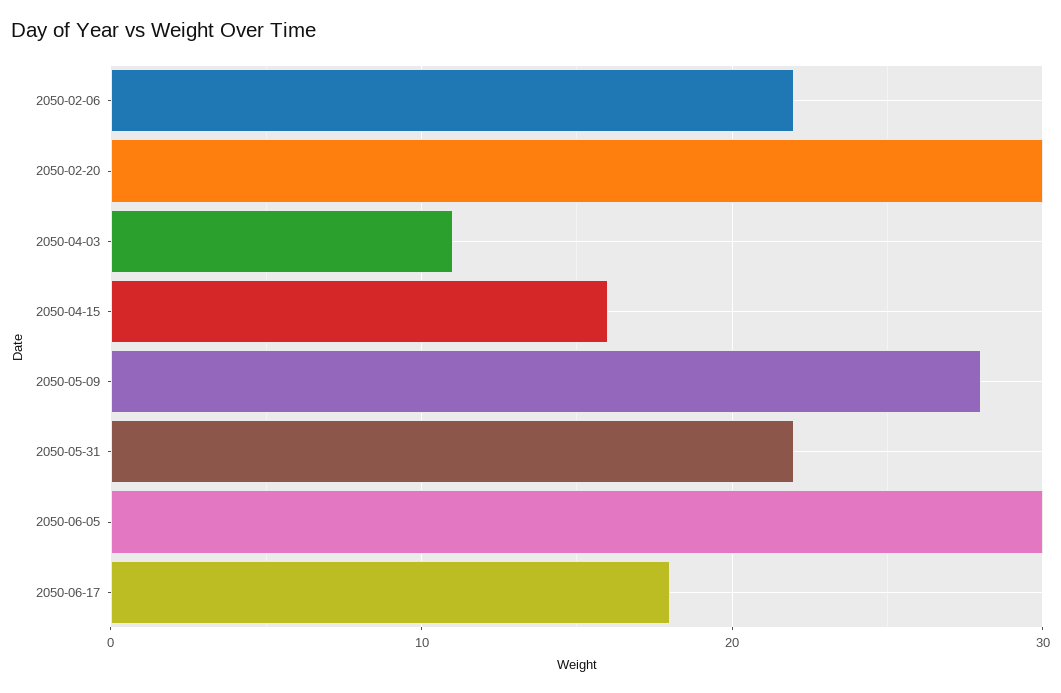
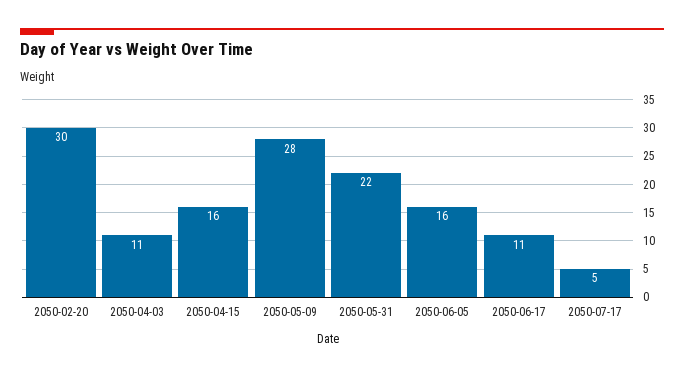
2050-02-06: 22 -> none
2050-06-05: 30 -> 16
2050-06-17: 18 -> 11
2050-07-17: none -> 5

